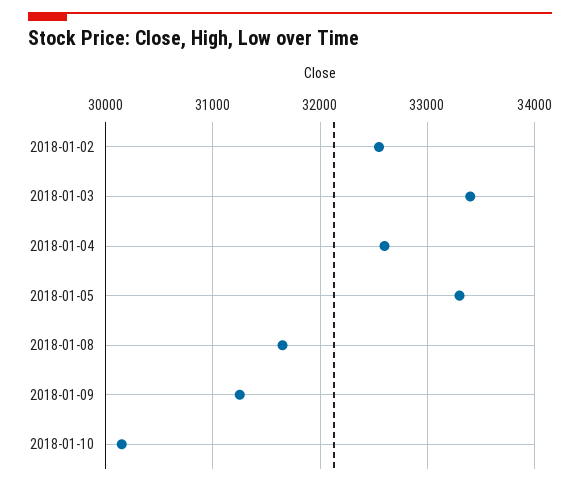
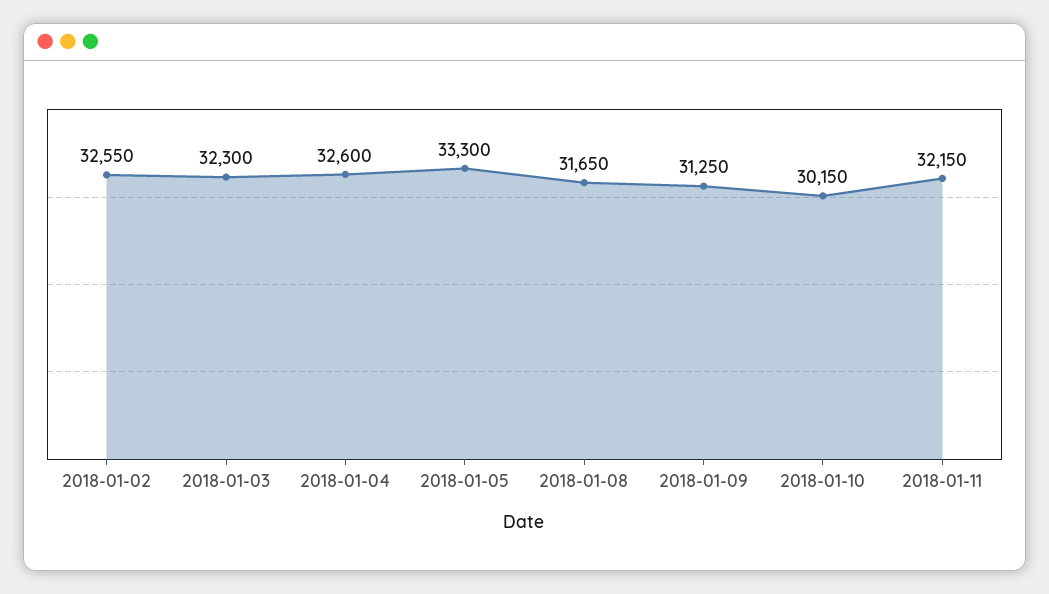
2018-01-03: 33400 -> 32300
2018-01-11: none -> 32150

